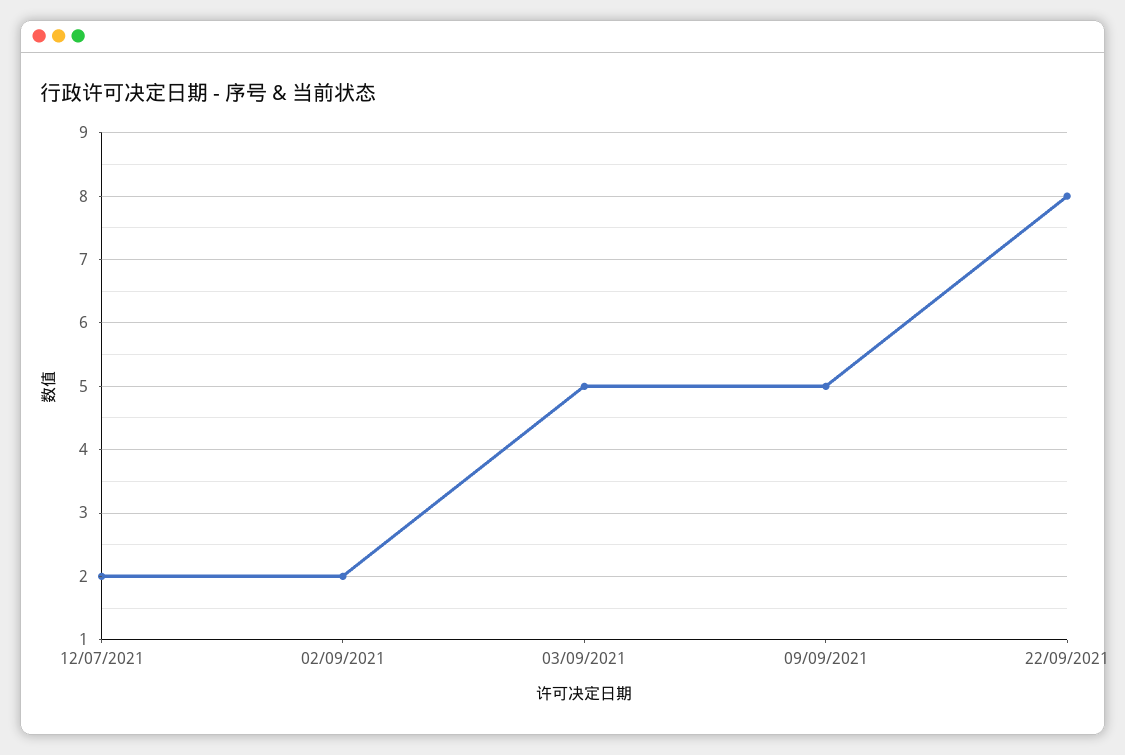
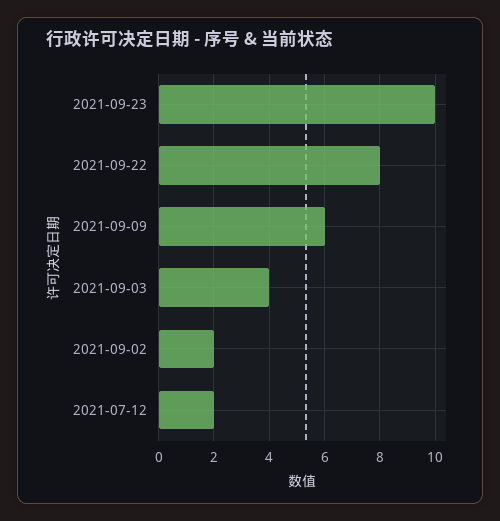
03/09/2021: 5 -> 4
09/09/2021: 5 -> 6
2021-09-23: none -> 10

